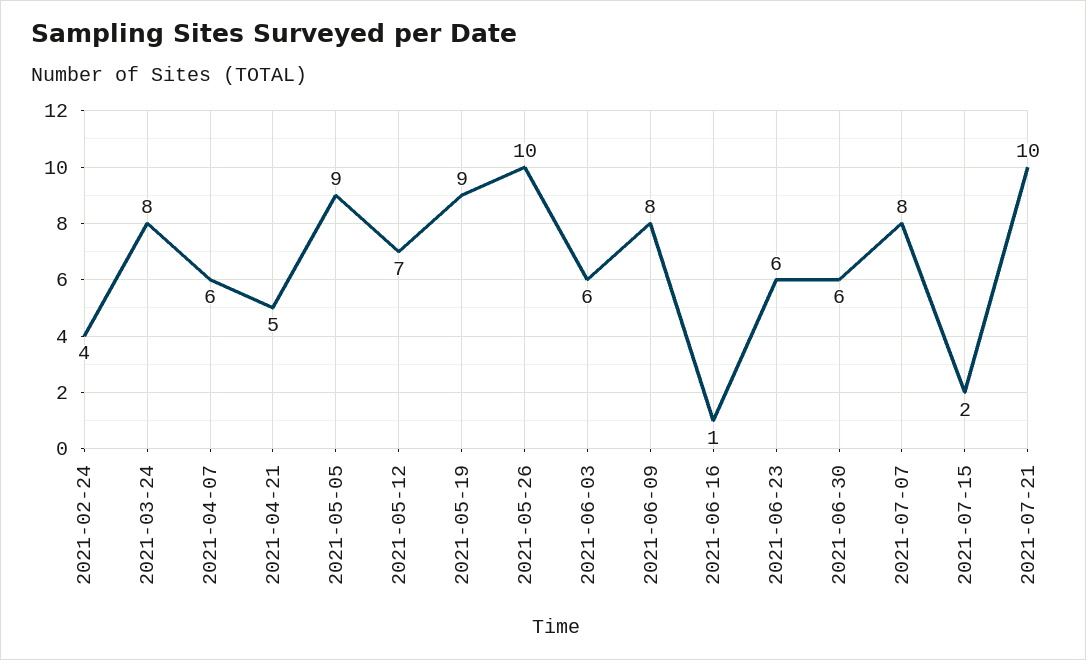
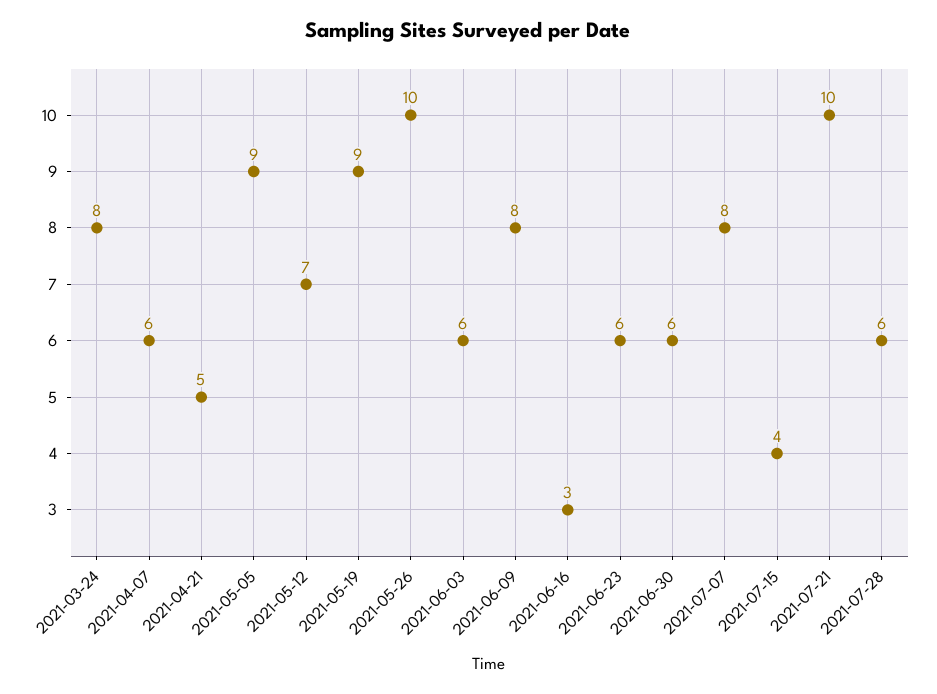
2021-02-24: 4 -> none
2021-06-16: 1 -> 3
2021-07-15: 2 -> 4
2021-07-28: none -> 6

